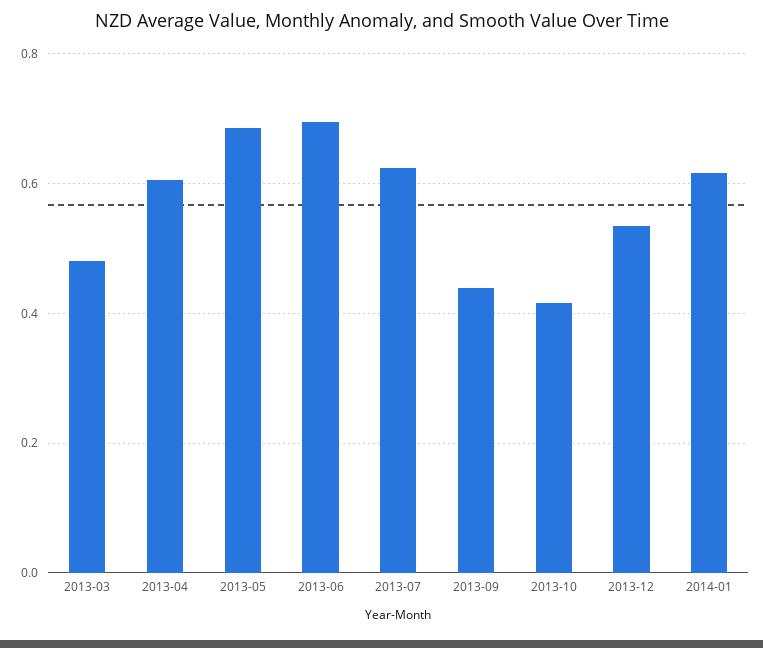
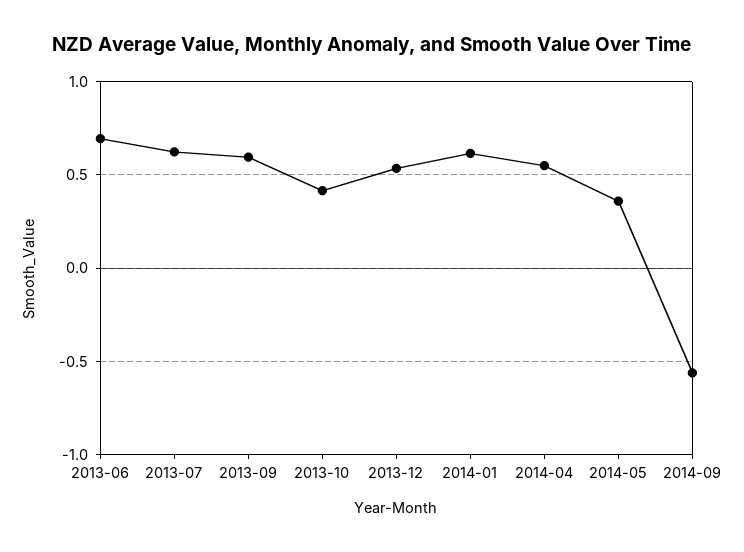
2013-03: 0.48 -> none
2013-04: 0.6 -> none
2013-05: 0.68 -> none
2013-09: 0.44 -> 0.6
2014-04: none -> 0.55
2014-05: none -> 0.35
2014-09: none -> -0.55

